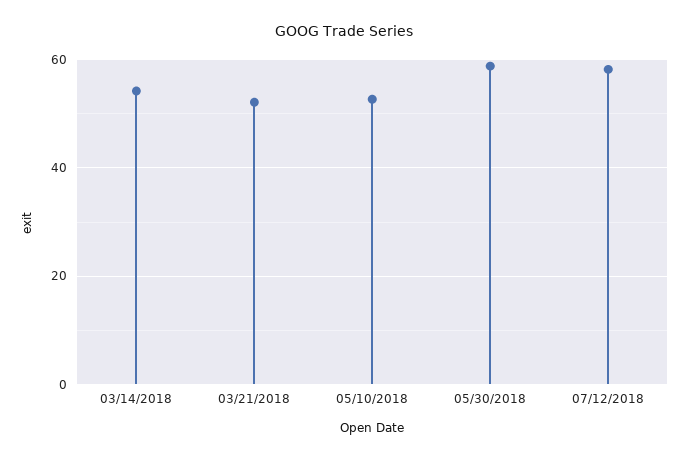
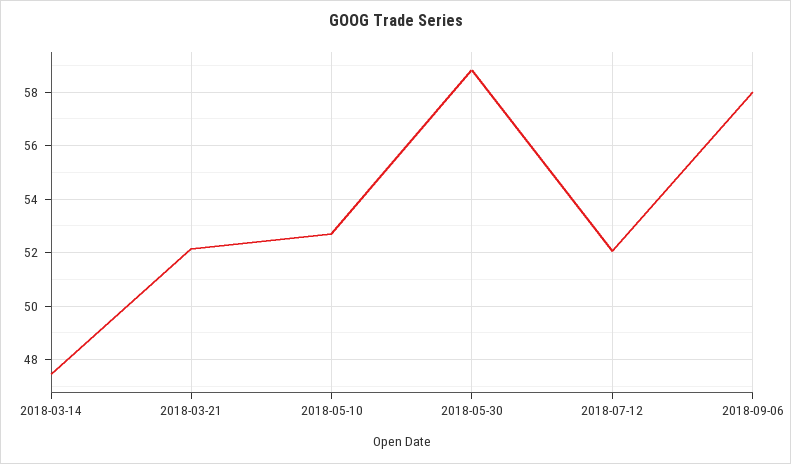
03/14/2018: 54 -> 47.5
07/12/2018: 58 -> 52
2018-09-06: none -> 58

